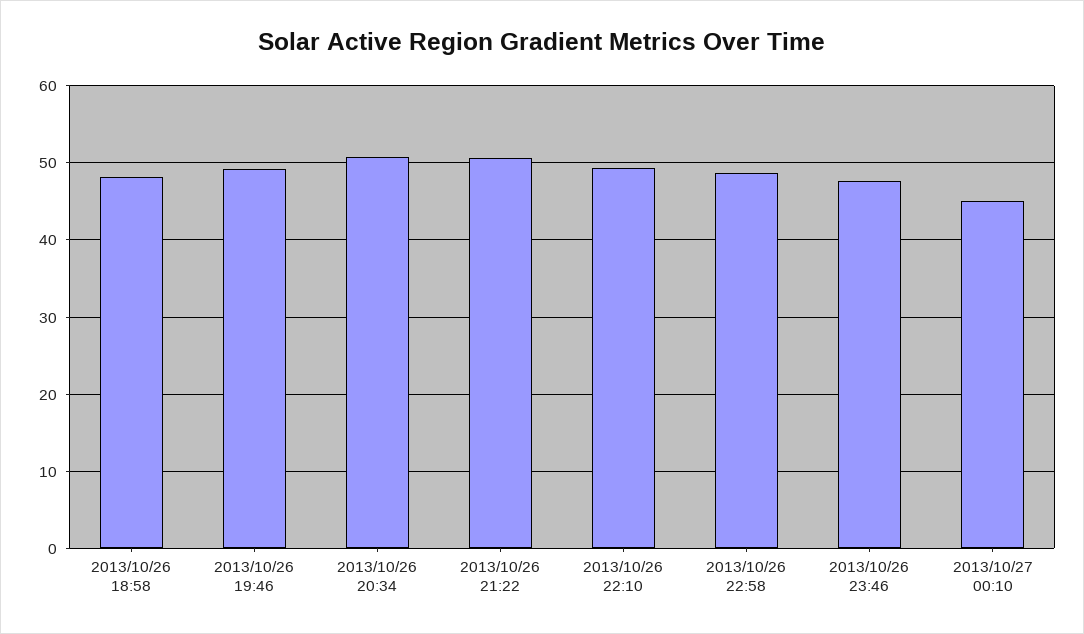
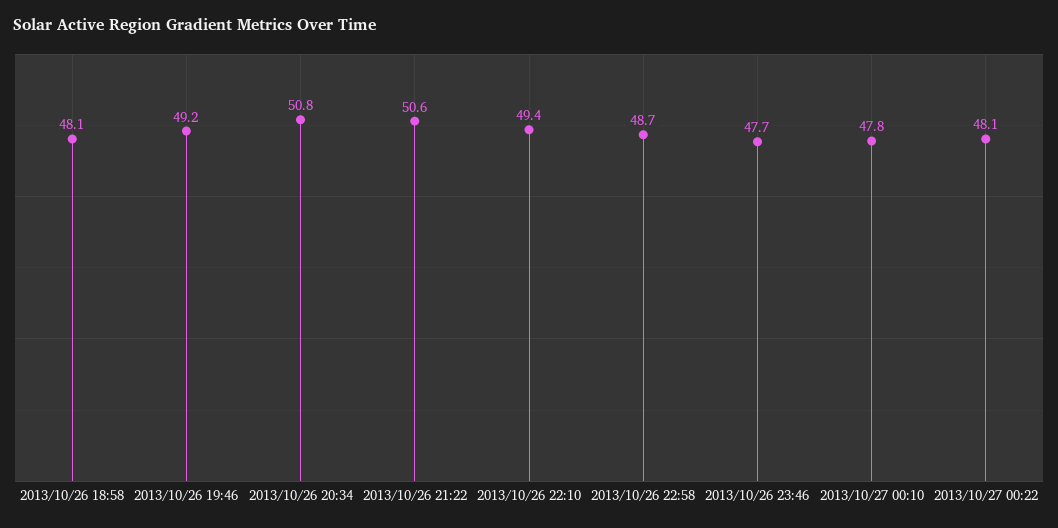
2013/10/27 00:10: 45 -> 47.8
2013/10/27 00:22: none -> 48.1

